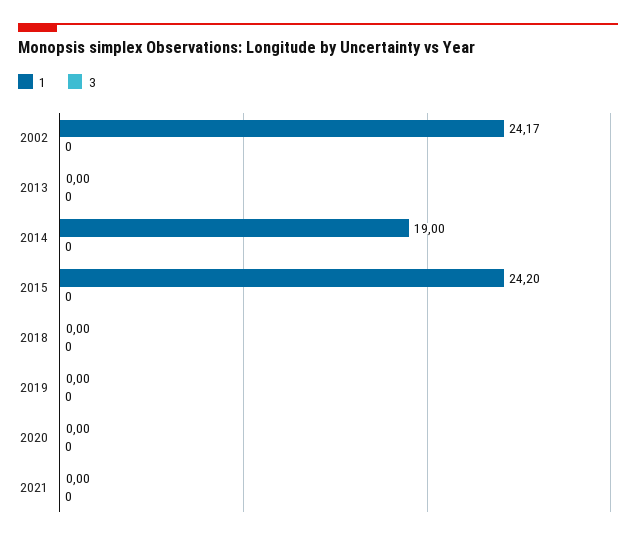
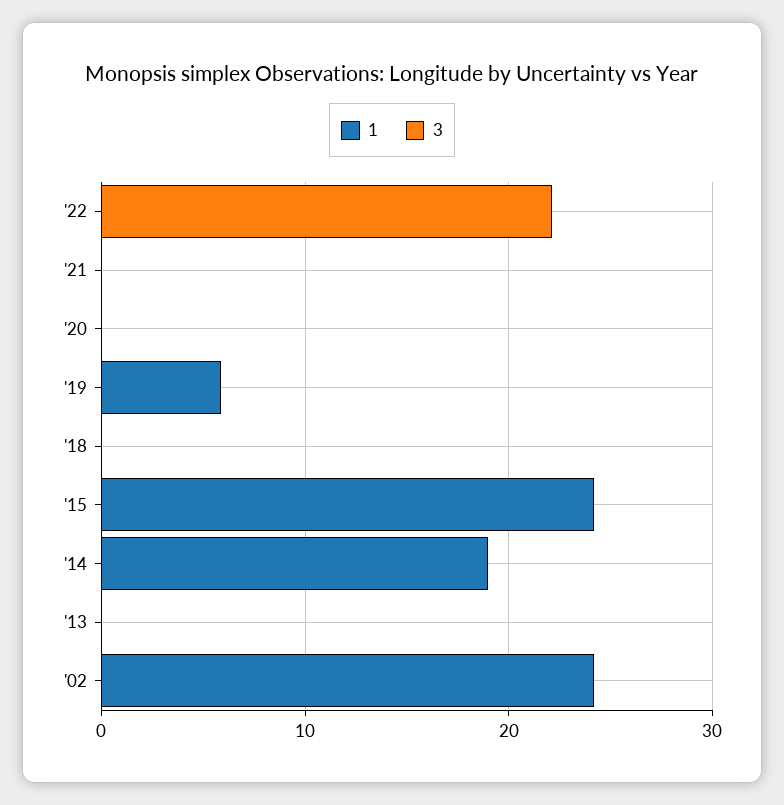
1, 2019: 0 -> 6
1, '22: none -> 0
3, '22: none -> 22

